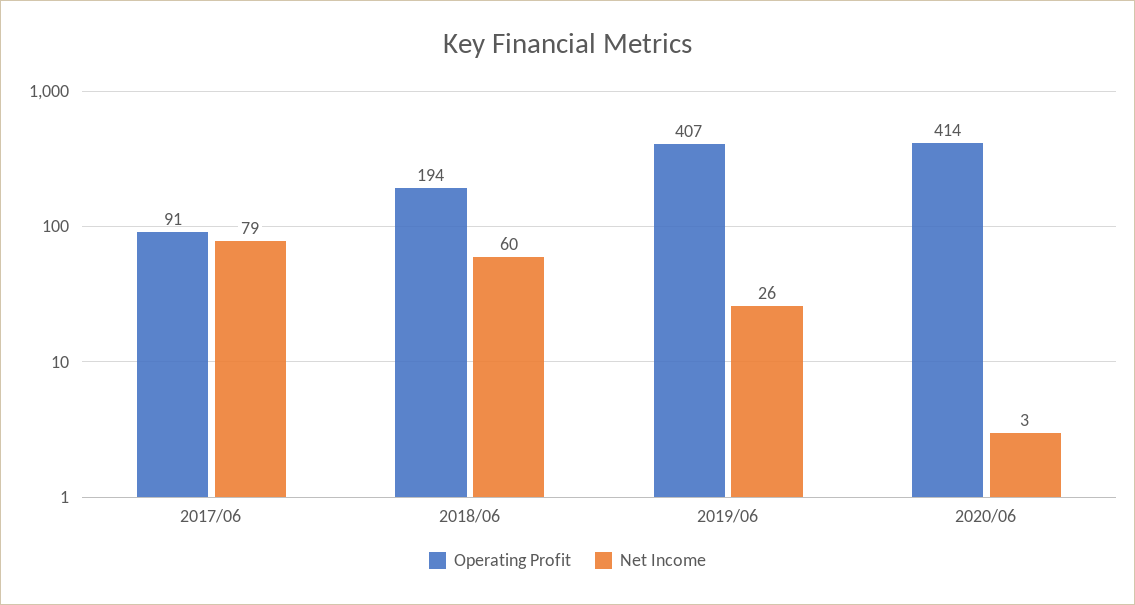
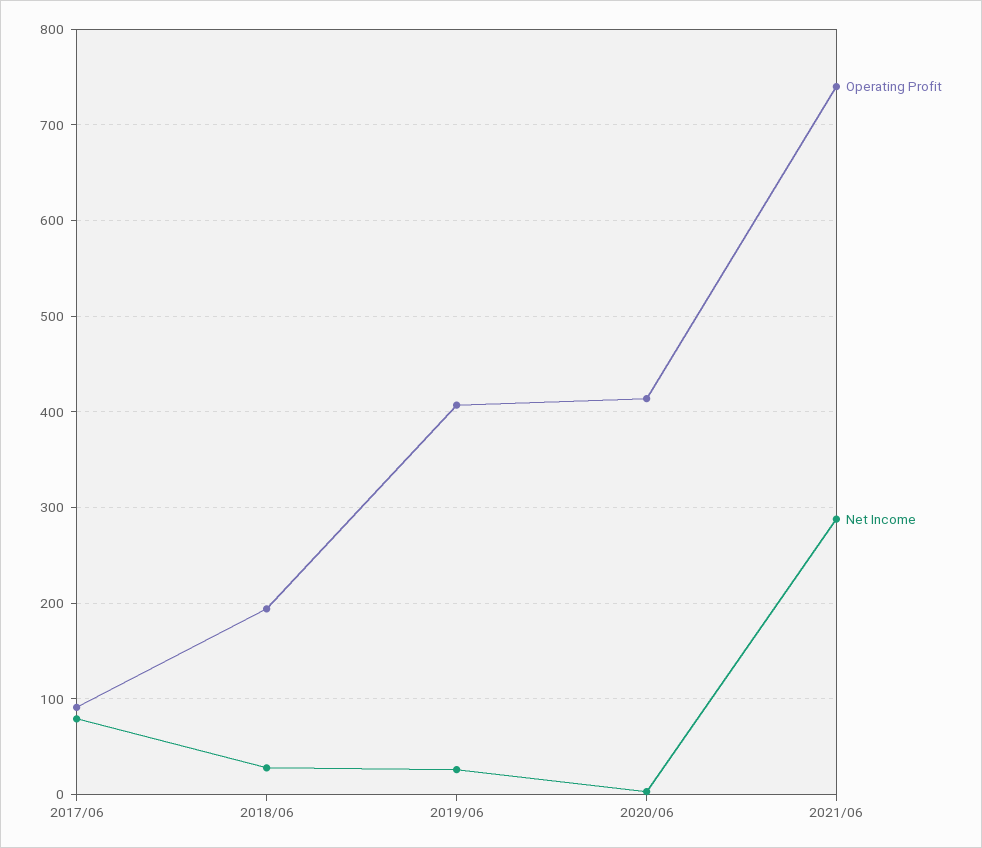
Net Income, 2018/06: 60 -> 30
Operating Profit, 2021/06: none -> 740
Net Income, 2021/06: none -> 290

